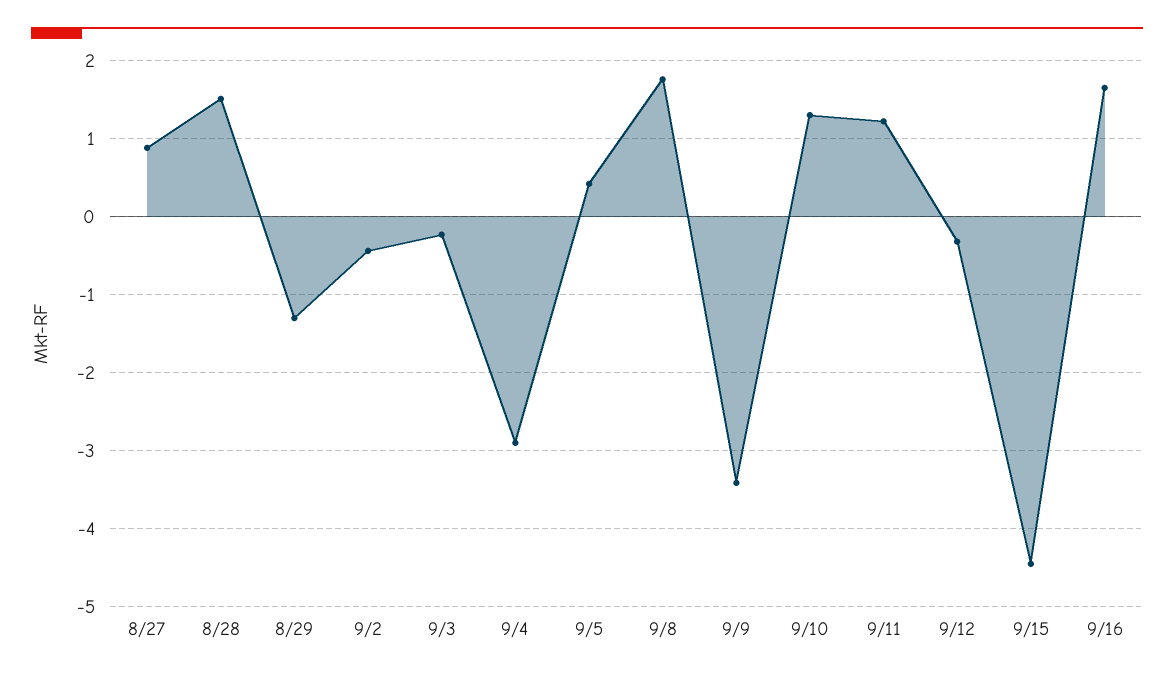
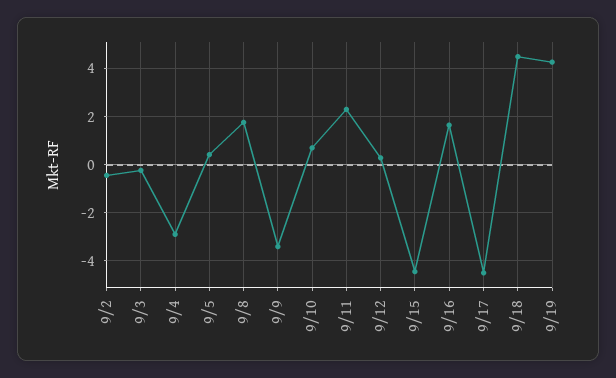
8/27: 0.9 -> none
8/28: 1.5 -> none
8/29: -1.3 -> none
9/10: 1.3 -> 0.75
9/11: 1.2 -> 2.25
9/12: -0.3 -> 0.25
9/17: none -> -4.5
9/18: none -> 4.5
9/19: none -> 4.25

